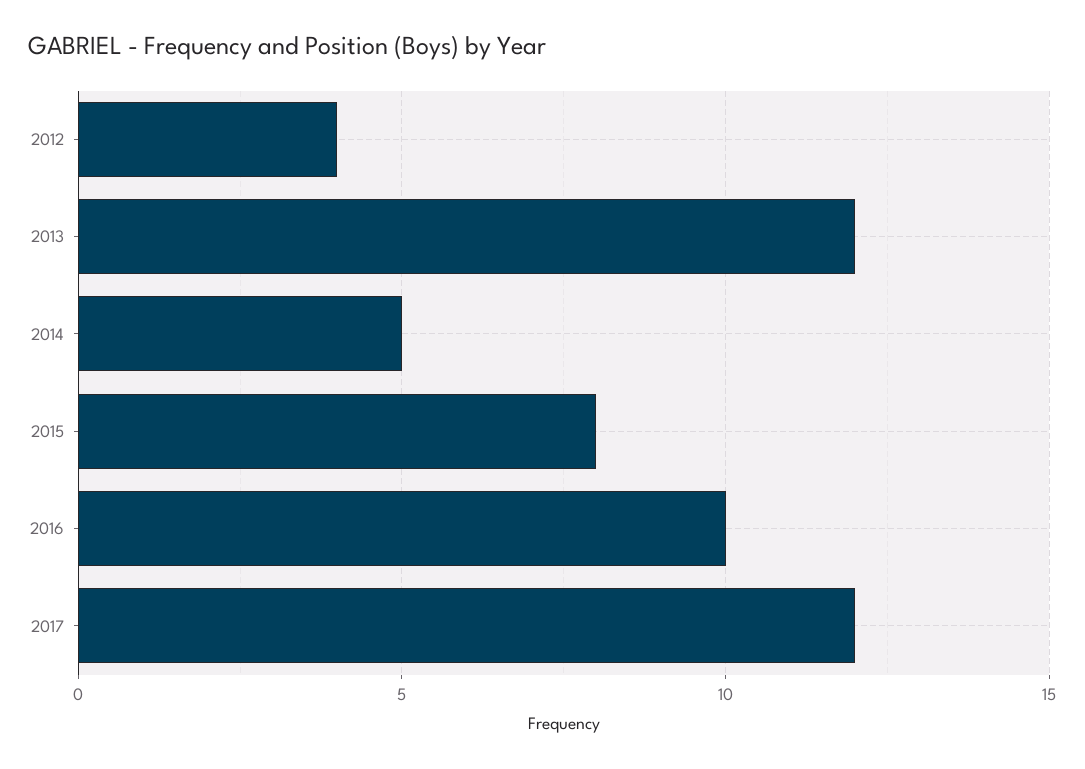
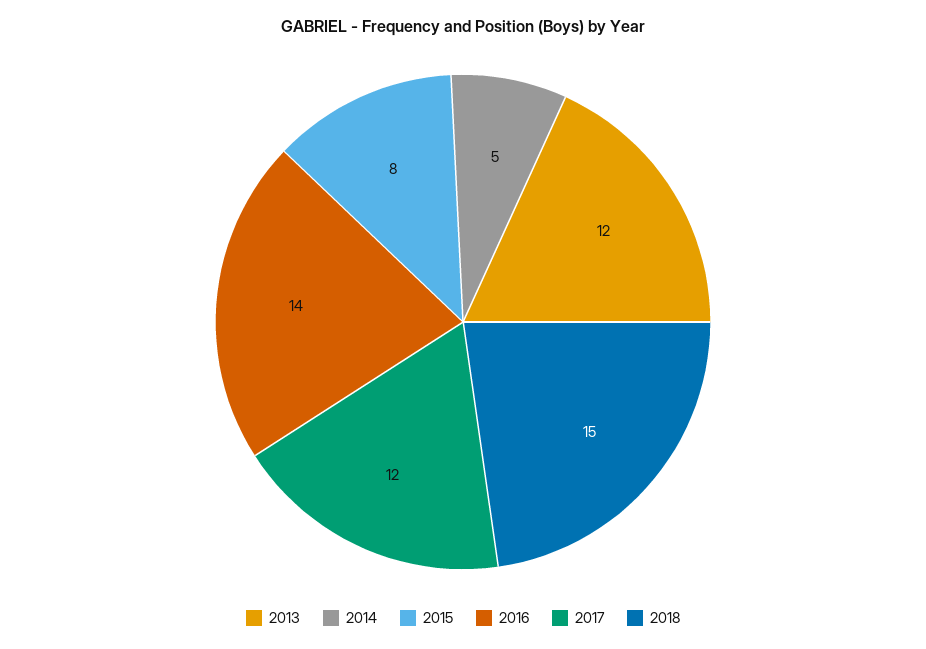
2012: 4 -> none
2016: 10 -> 14
2018: none -> 15

